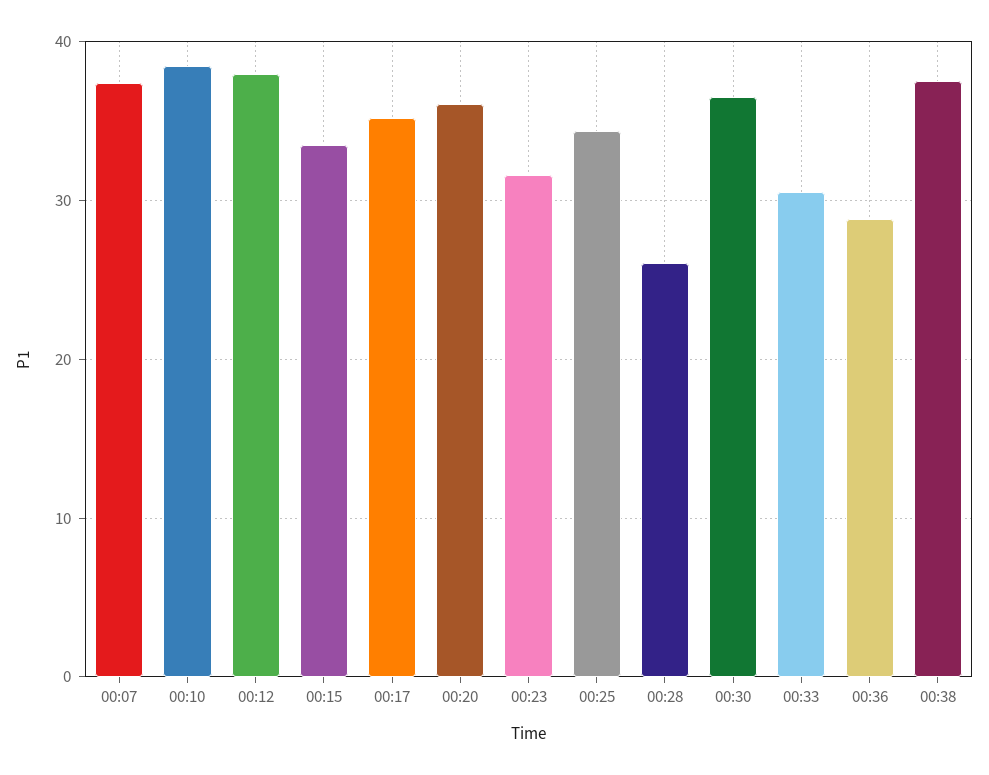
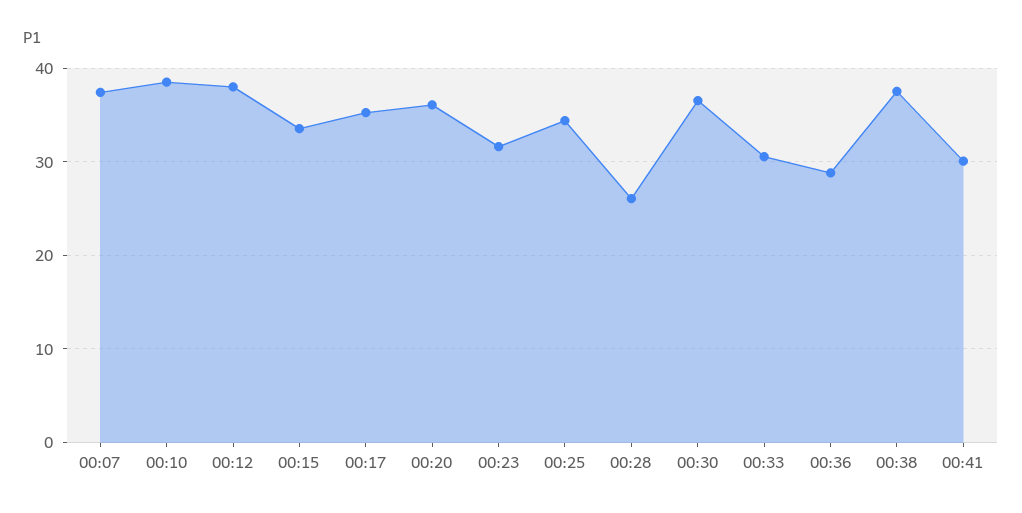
00:41: none -> 30

